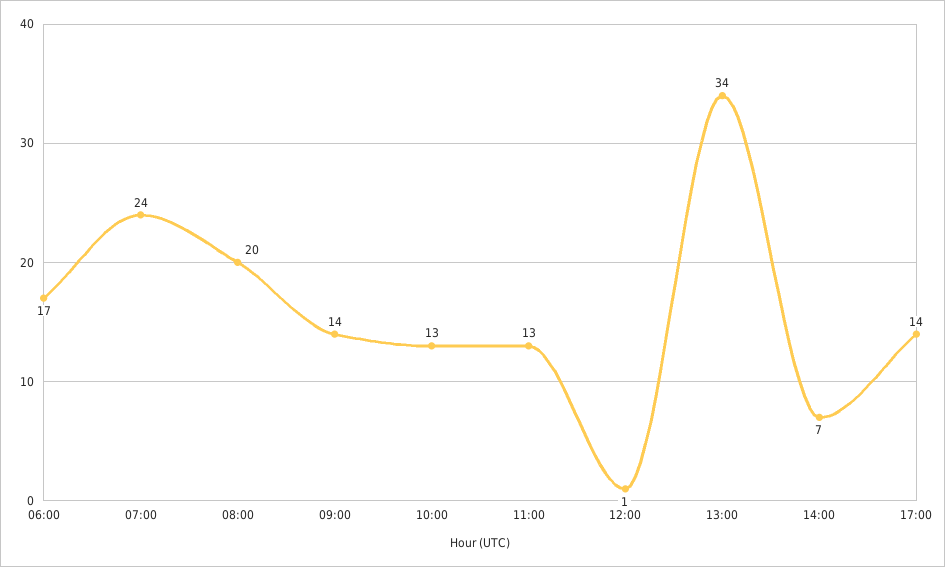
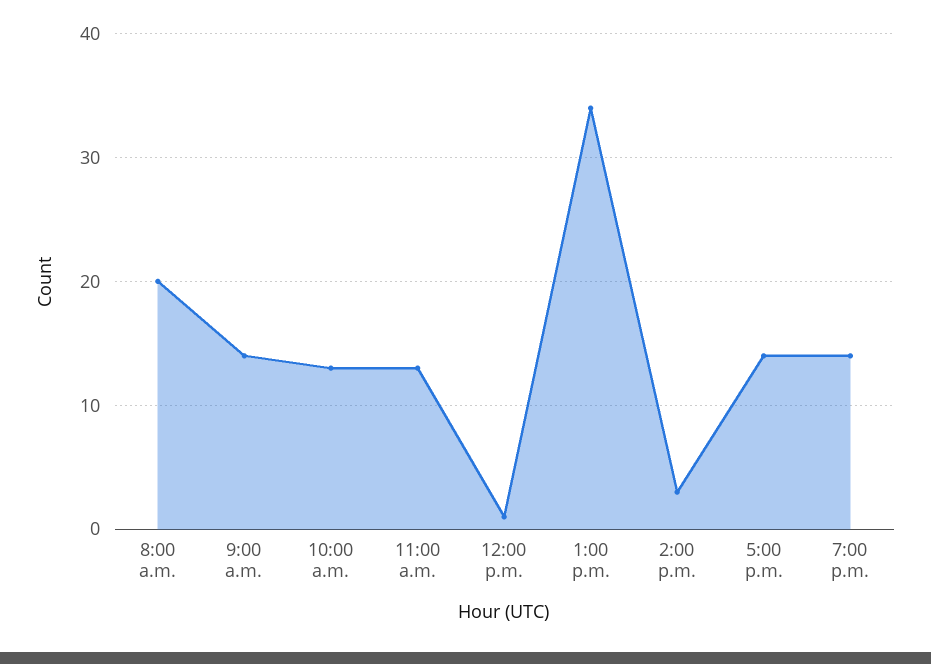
06:00: 17 -> none
07:00: 24 -> none
14:00: 7 -> 3
7:00 p.m.: none -> 14

